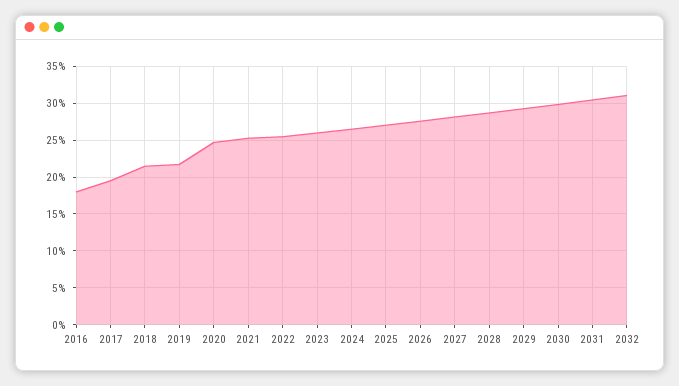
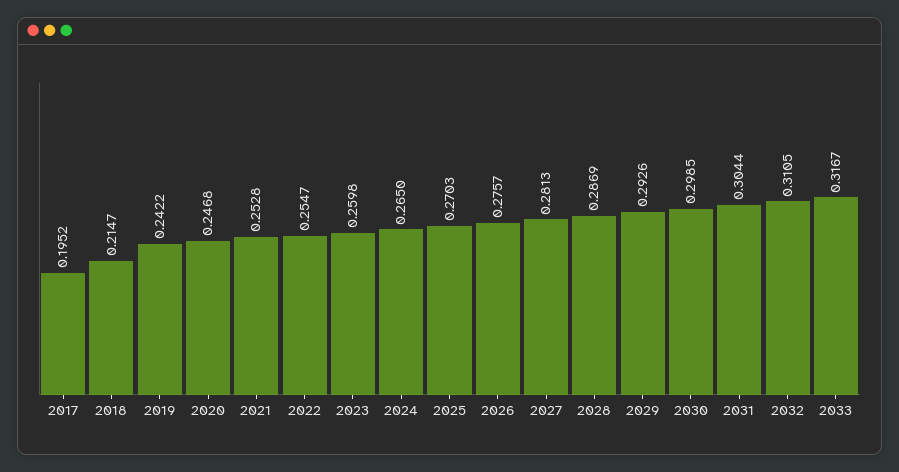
2016: 0.18 -> none
2019: 0.22 -> 0.2422
2033: none -> 0.3167

